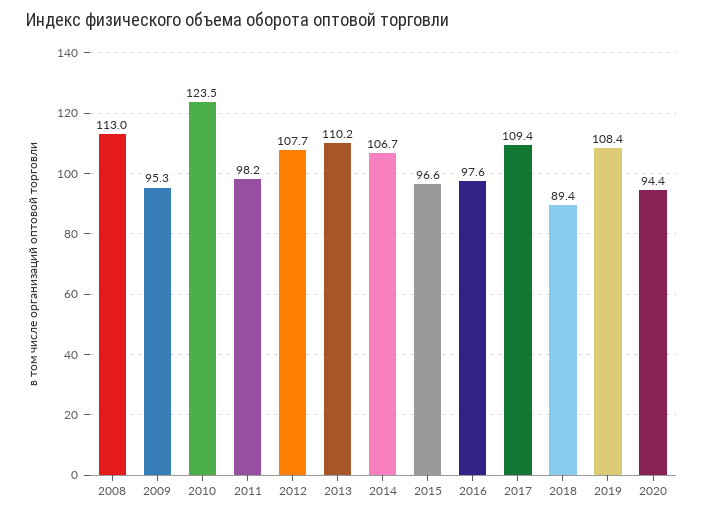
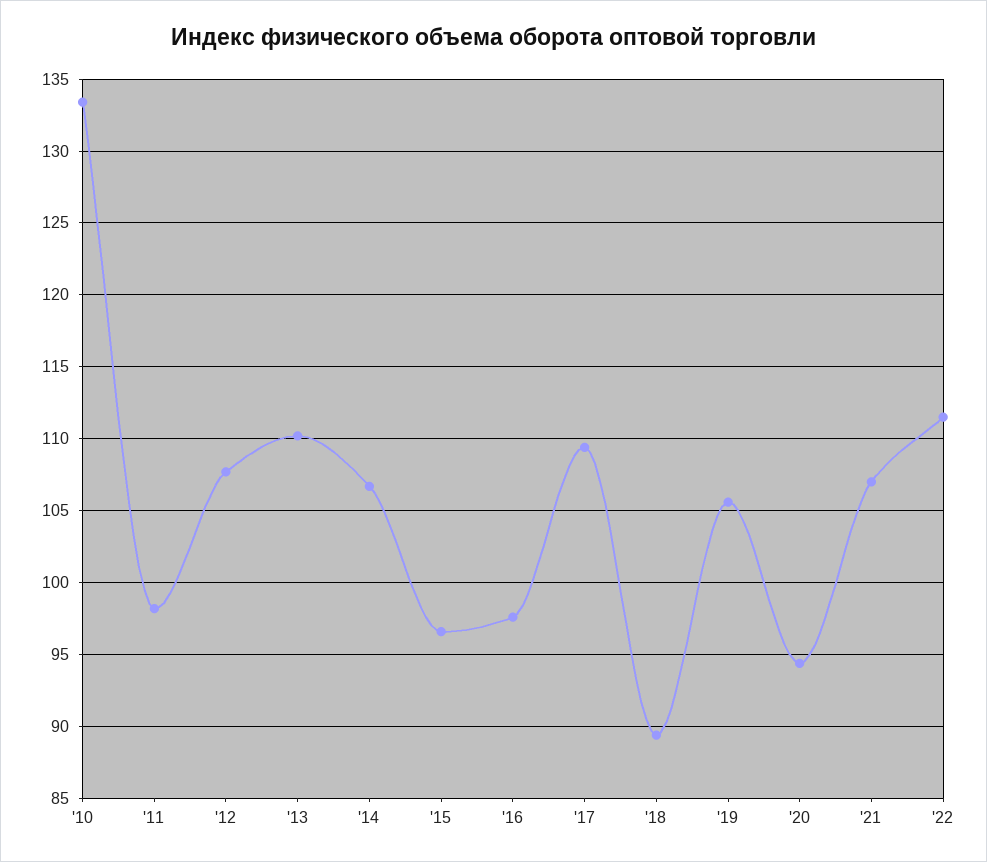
2008: 113 -> none
2009: 95.3 -> none
2010: 123.5 -> 133.5
2019: 108.4 -> 105.5
'21: none -> 107
'22: none -> 111.5

